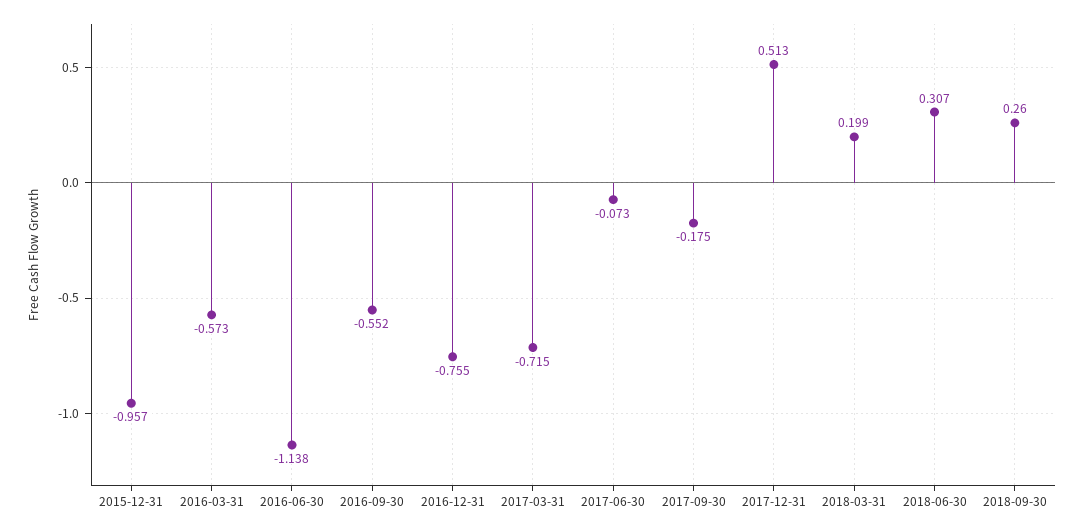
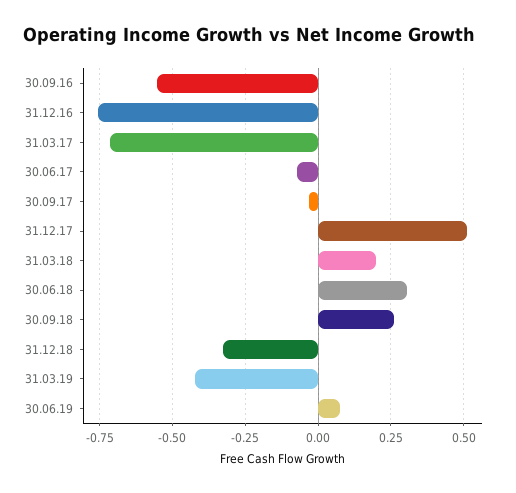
2015-12-31: -0.957 -> none
2016-03-31: -0.573 -> none
2016-06-30: -1.138 -> none
2017-09-30: -0.175 -> -0.025
31.12.18: none -> -0.325
31.03.19: none -> -0.425
30.06.19: none -> 0.075

